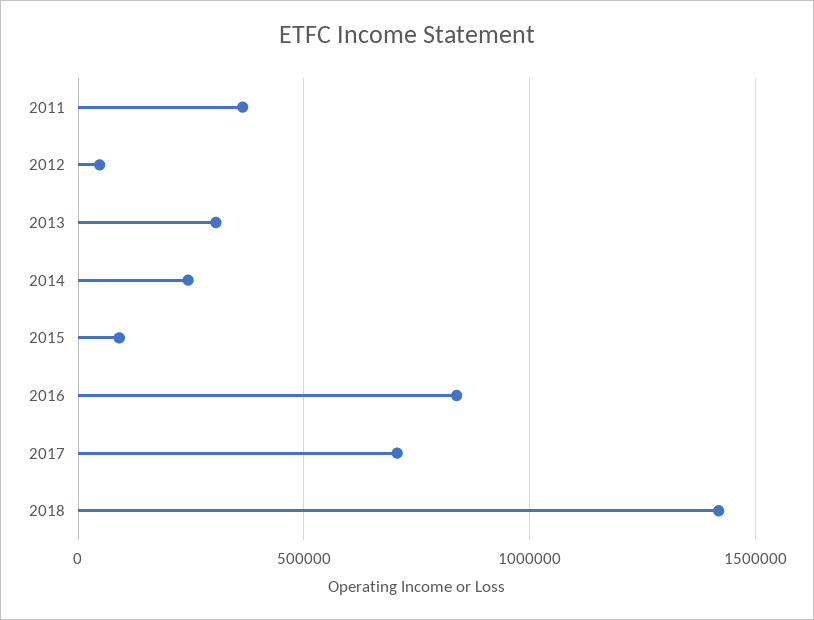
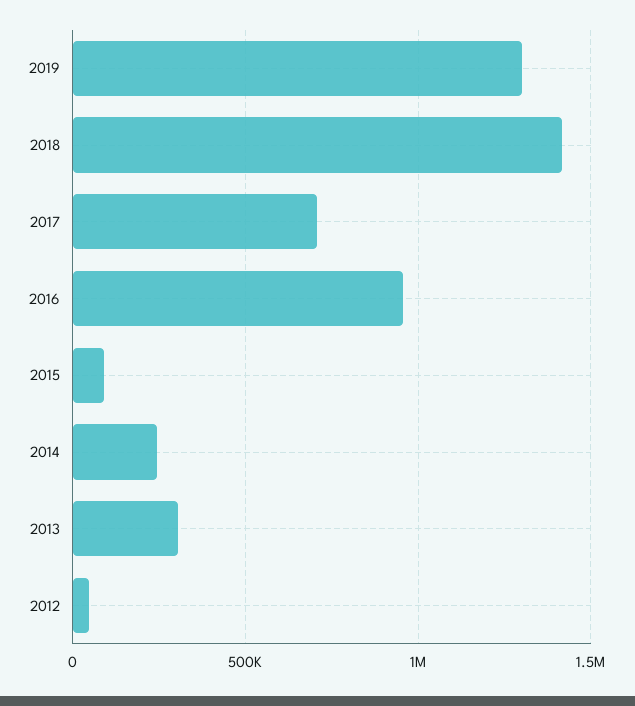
2011: 350000 -> none
2016: 850000 -> 950000
2019: none -> 1300000

